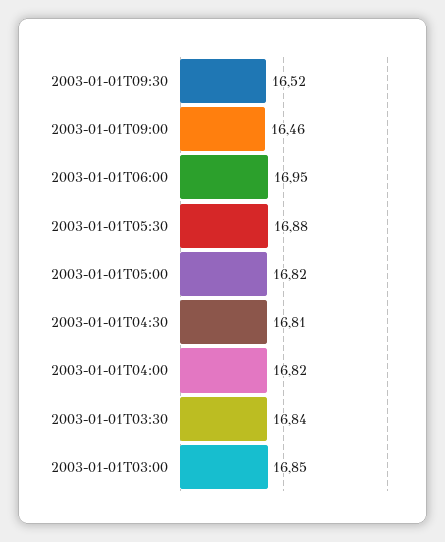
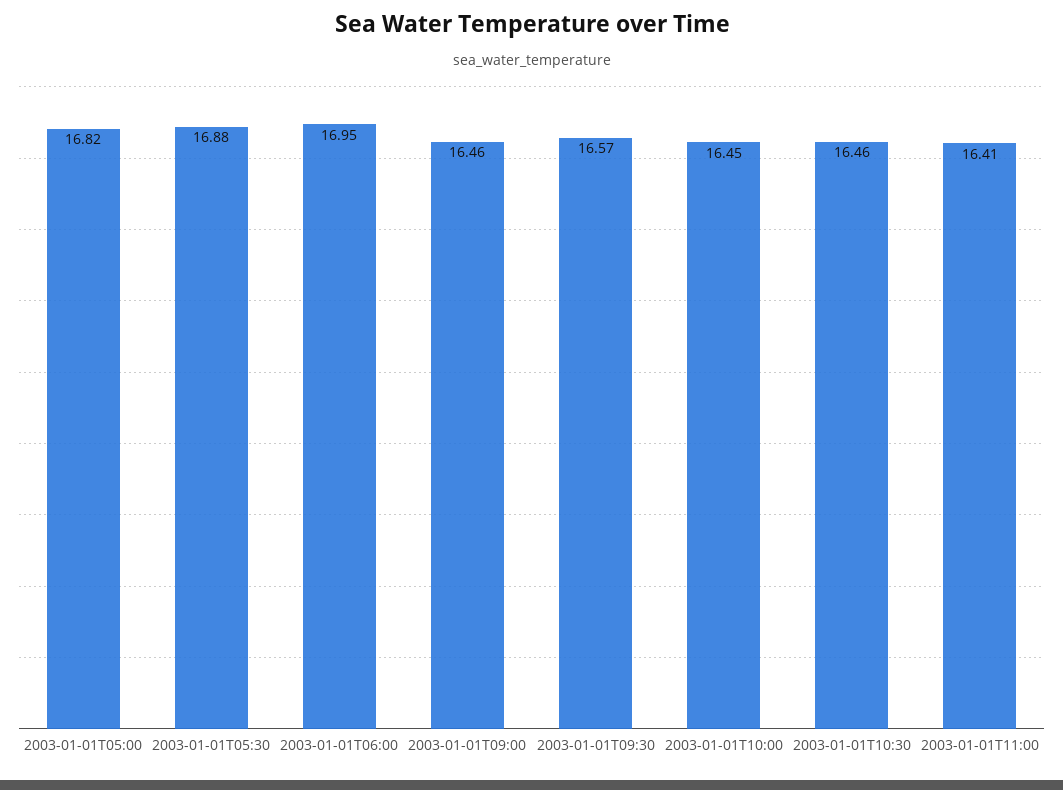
2003-01-01T09:30: 16.52 -> 16.57
2003-01-01T04:30: 16.81 -> none
2003-01-01T04:00: 16.82 -> none
2003-01-01T03:30: 16.84 -> none
2003-01-01T03:00: 16.85 -> none
2003-01-01T10:00: none -> 16.45
2003-01-01T10:30: none -> 16.46
2003-01-01T11:00: none -> 16.41

